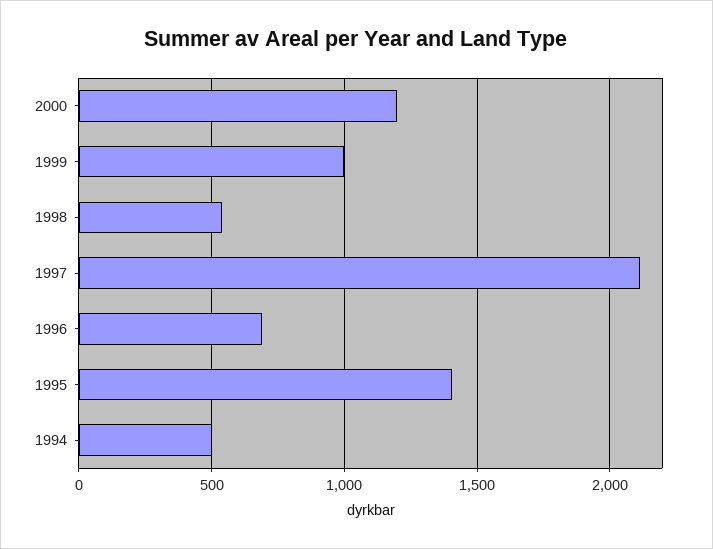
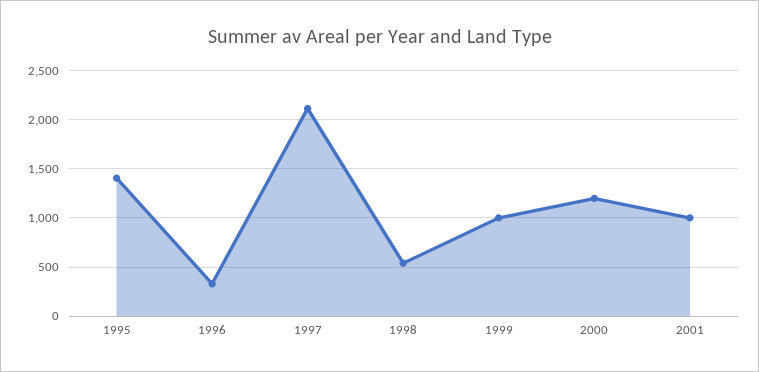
1996: 700 -> 300
1994: 500 -> none
2001: none -> 1000

